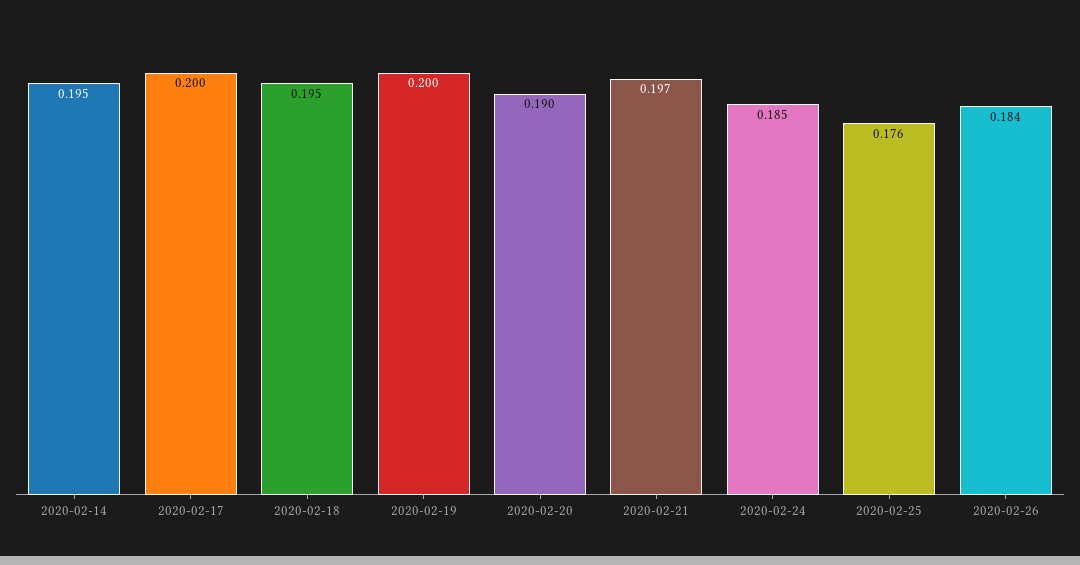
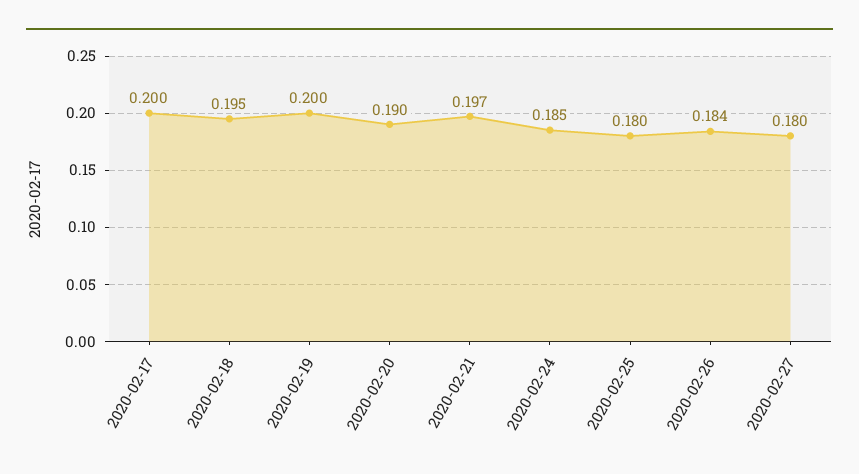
2020-02-14: 0.195 -> none
2020-02-25: 0.176 -> 0.18
2020-02-27: none -> 0.18

